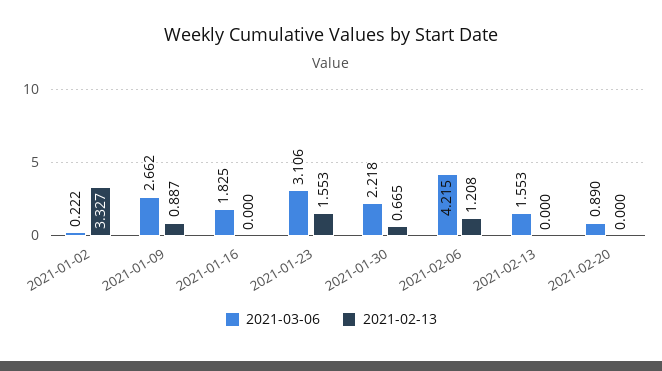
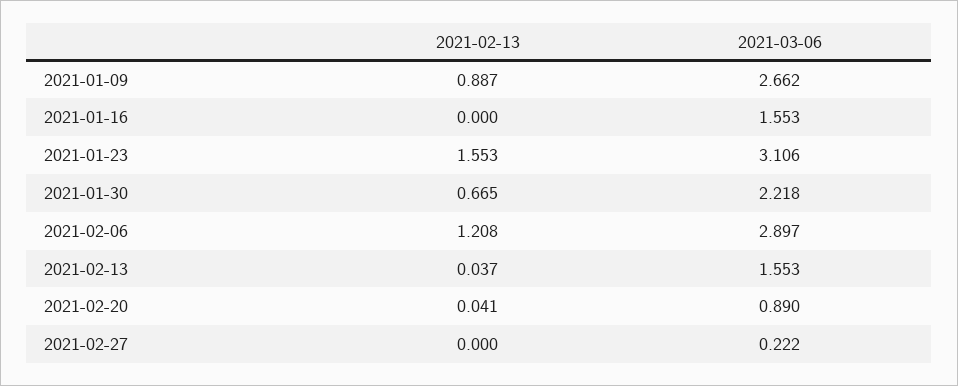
2021-03-06, 2021-01-02: 0.222 -> none
2021-02-13, 2021-01-02: 3.327 -> none
2021-03-06, 2021-01-16: 1.825 -> 1.553
2021-03-06, 2021-02-06: 4.215 -> 2.897
2021-02-13, 2021-02-13: 0 -> 0.037
2021-02-13, 2021-02-20: 0 -> 0.041
2021-02-13, 2021-02-27: none -> 0
2021-03-06, 2021-02-27: none -> 0.222

